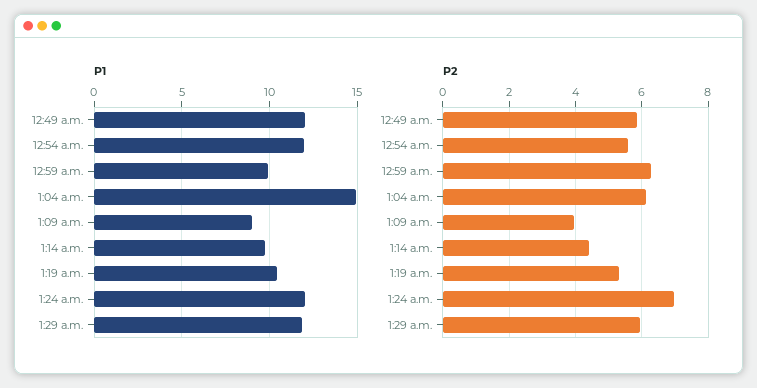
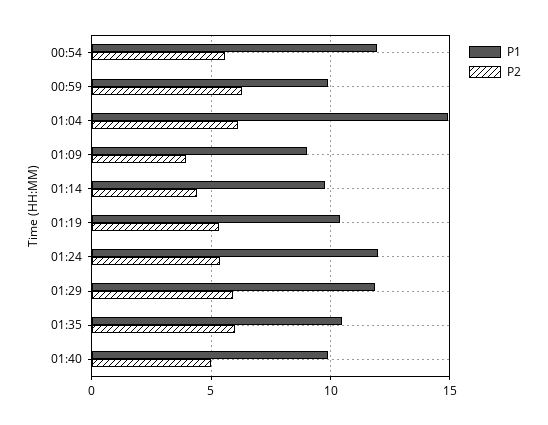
P1, 12:49 a.m.: 12 -> none
P2, 12:49 a.m.: 5.8 -> none
P2, 1:24 a.m.: 7 -> 5.5
P1, 01:35: none -> 10.5
P2, 01:35: none -> 6
P1, 01:40: none -> 10
P2, 01:40: none -> 5

